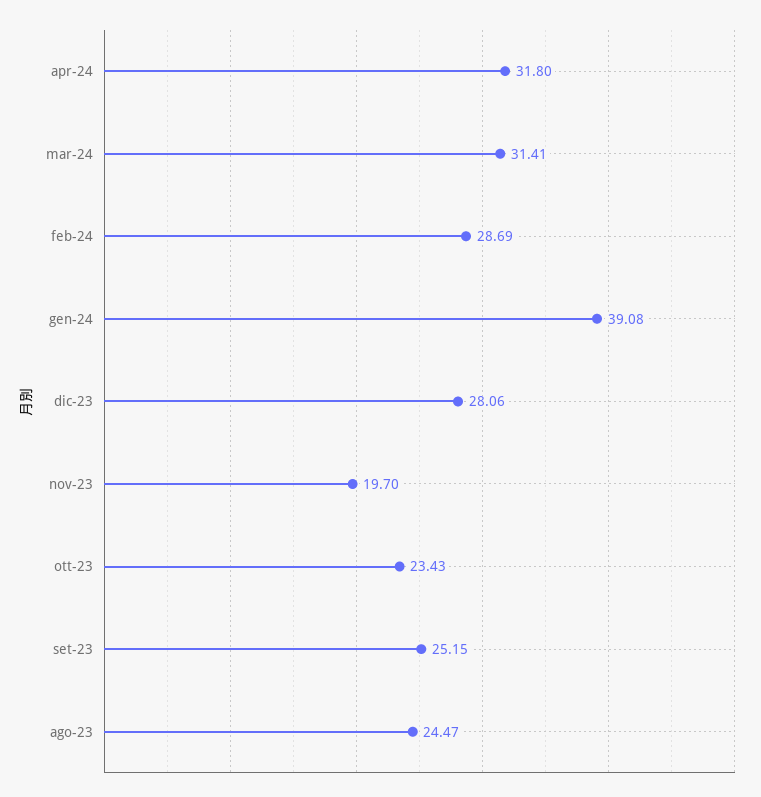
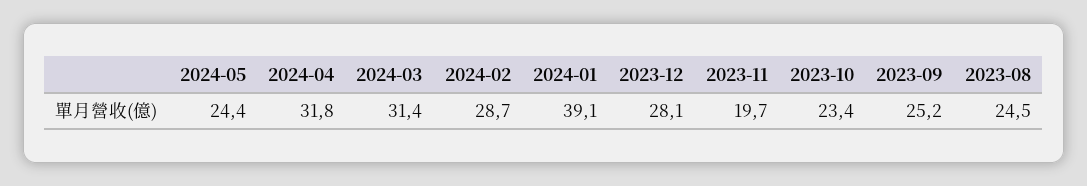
2024-05: none -> 24.4

